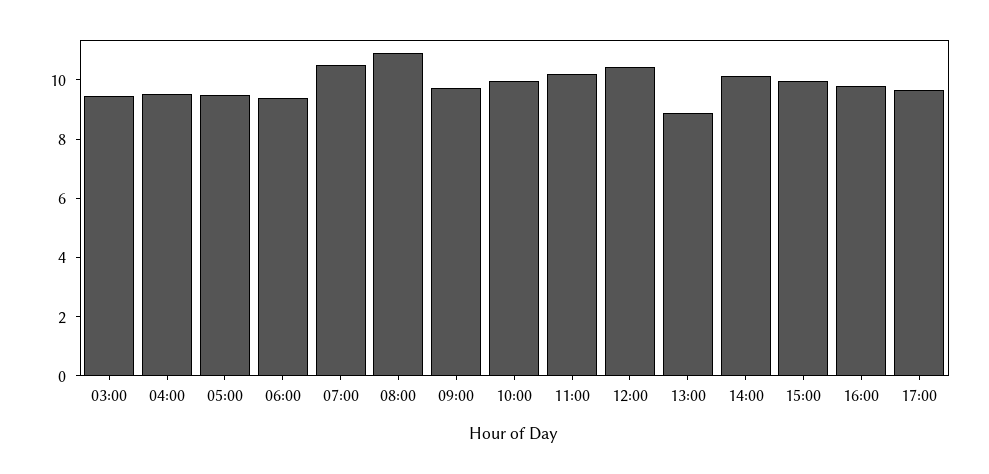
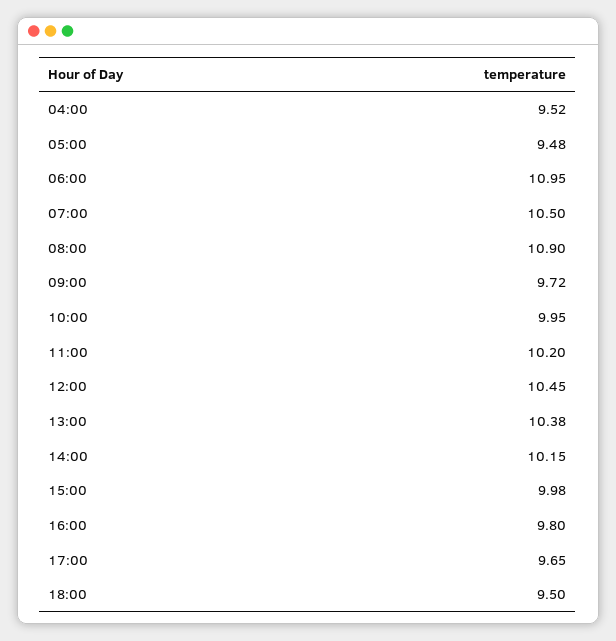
03:00: 9.5 -> none
06:00: 9.5 -> 10.95
13:00: 9 -> 10.38
18:00: none -> 9.5

